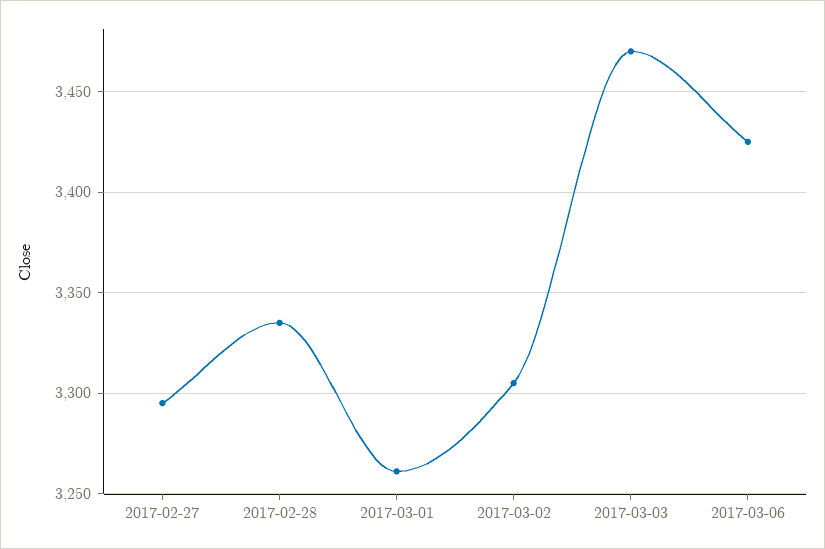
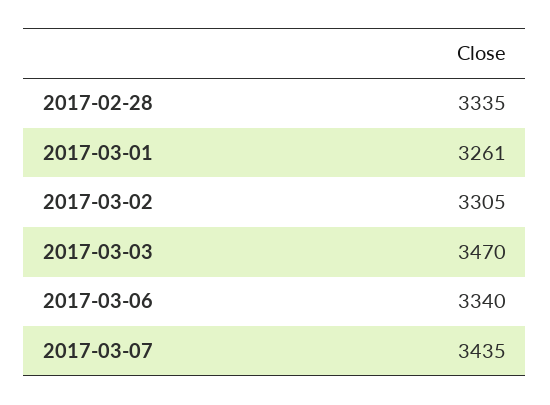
2017-02-27: 3295 -> none
2017-03-06: 3425 -> 3340
2017-03-07: none -> 3435

